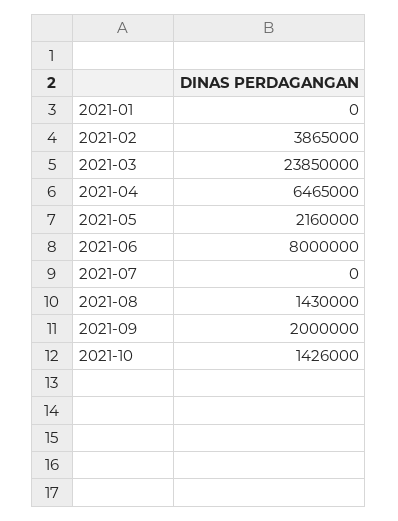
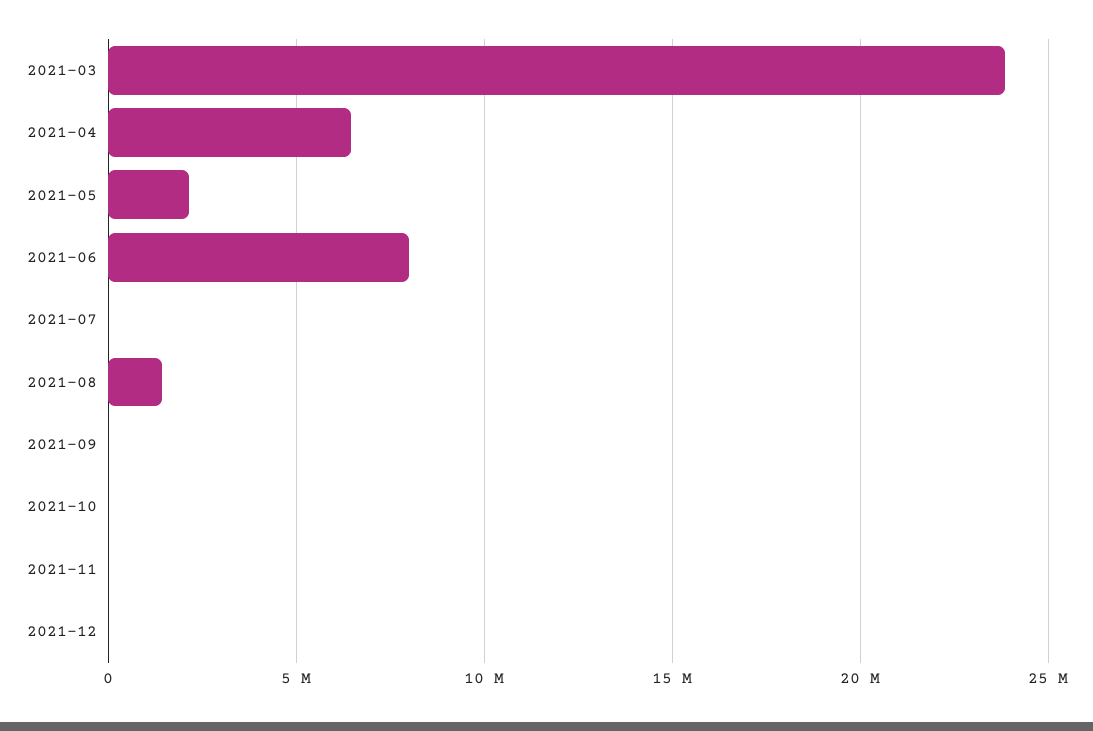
2021-01: 0 -> none
2021-02: 3865000 -> none
2021-09: 2000000 -> 0
2021-10: 1426000 -> 0
2021-11: none -> 0
2021-12: none -> 0

